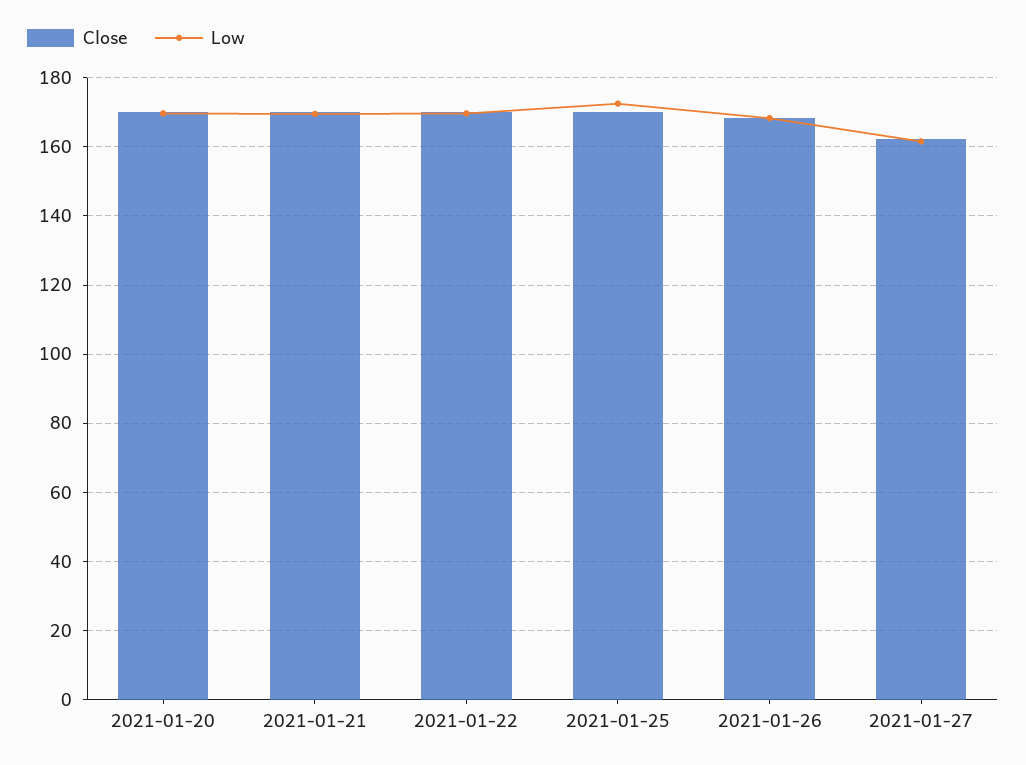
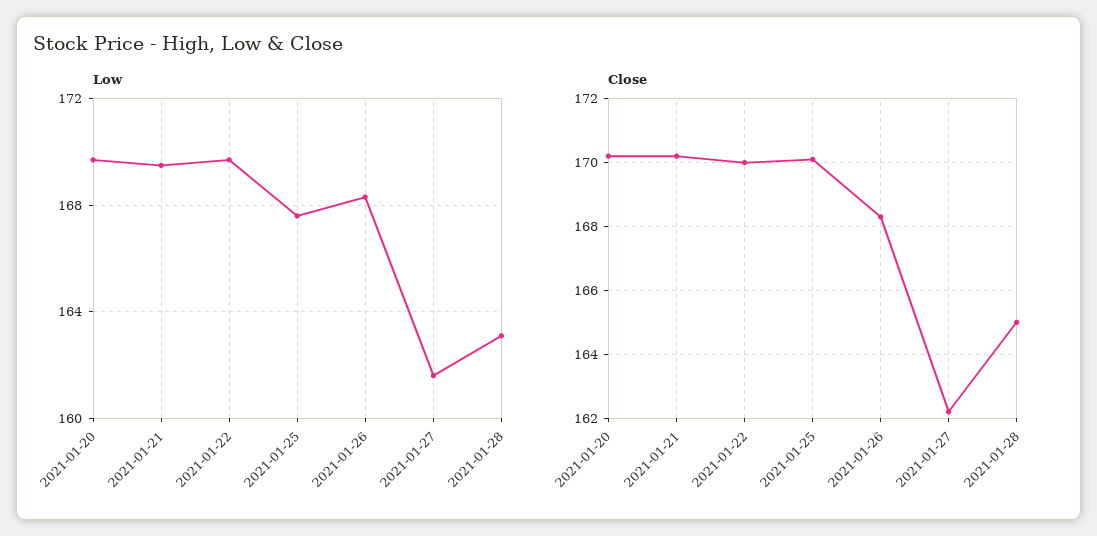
Low, 2021-01-25: 172 -> 167.5
Low, 2021-01-28: none -> 163
Close, 2021-01-28: none -> 165

